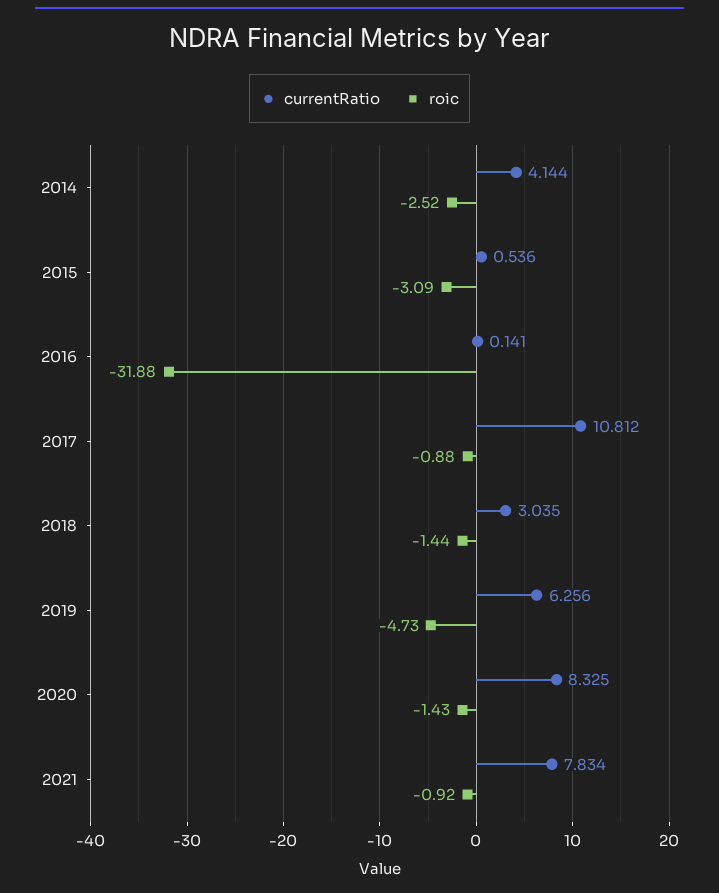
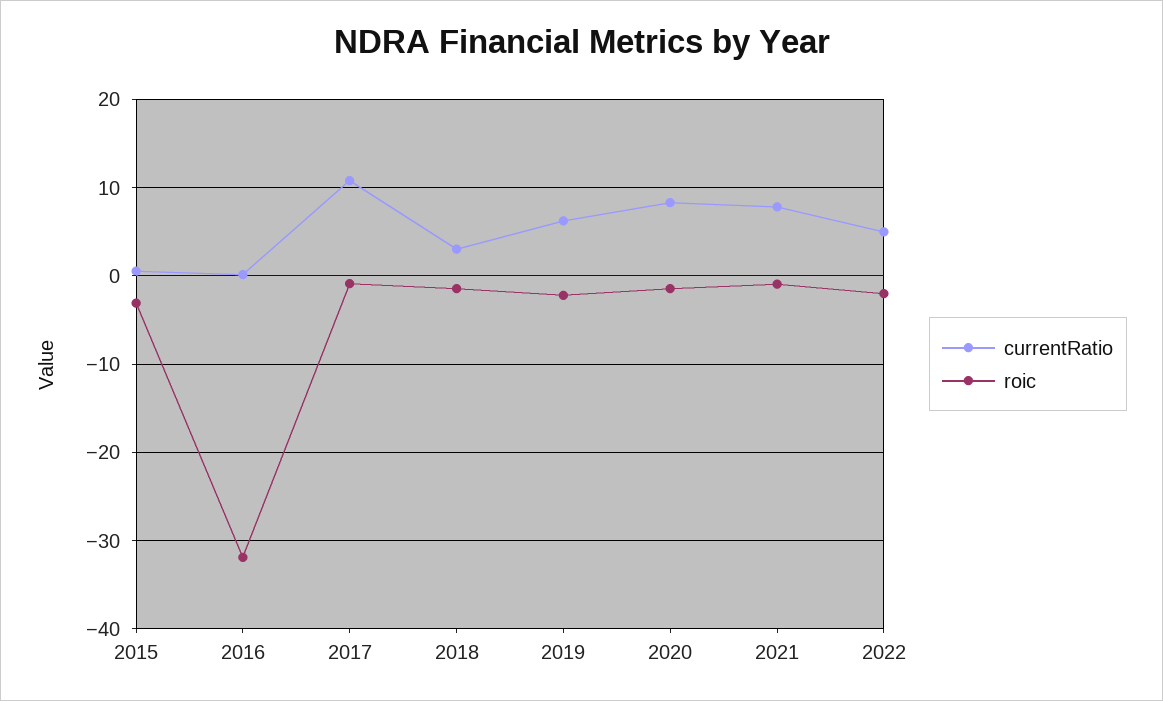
currentRatio, 2014: 4.144 -> none
roic, 2014: -2.52 -> none
roic, 2019: -4.73 -> -2
currentRatio, 2022: none -> 5
roic, 2022: none -> -2

